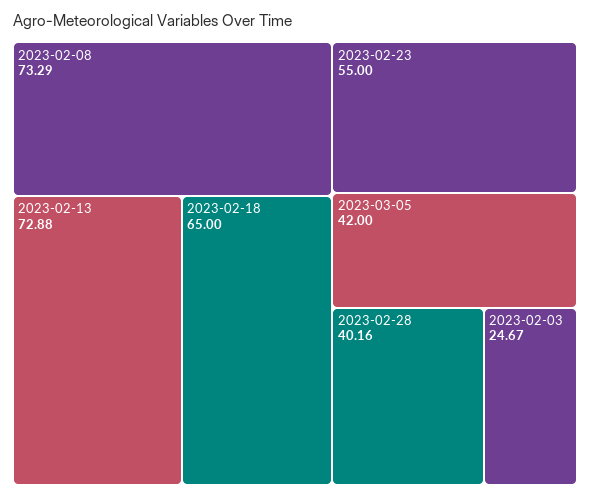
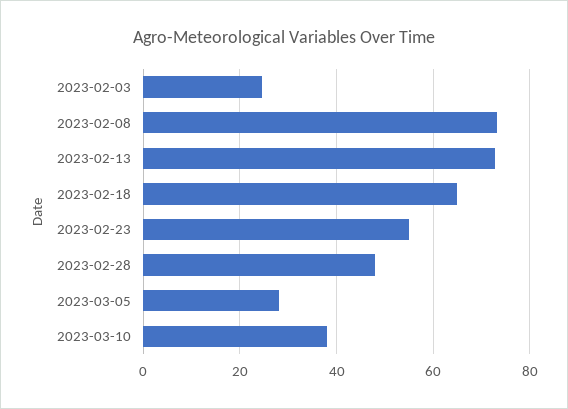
2023-03-05: 42 -> 28
2023-02-28: 40.16 -> 48
2023-03-10: none -> 38

